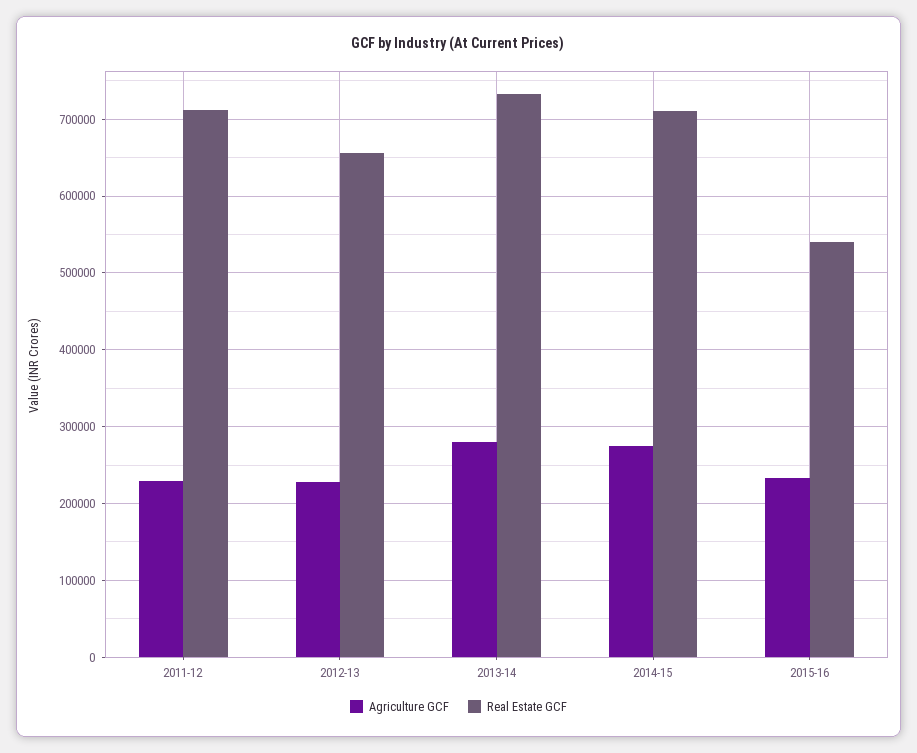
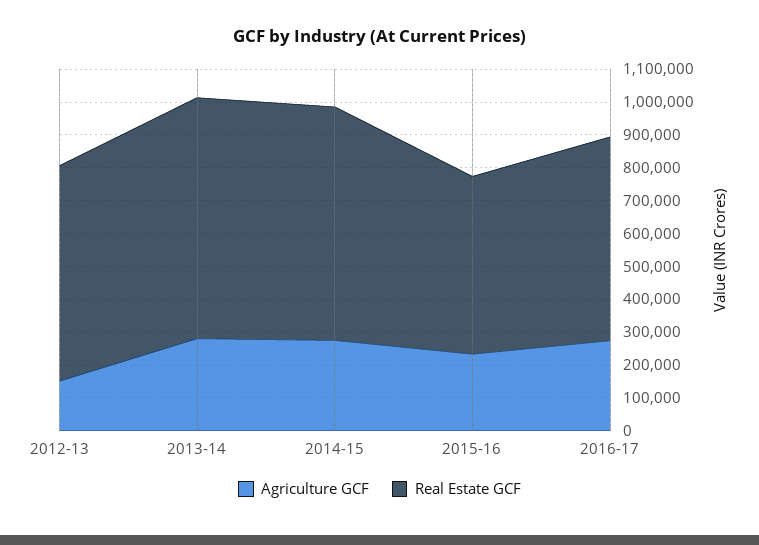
Agriculture GCF, 2011-12: 230000 -> none
Real Estate GCF, 2011-12: 710000 -> none
Agriculture GCF, 2012-13: 230000 -> 150000
Agriculture GCF, 2016-17: none -> 275000
Real Estate GCF, 2016-17: none -> 625000

